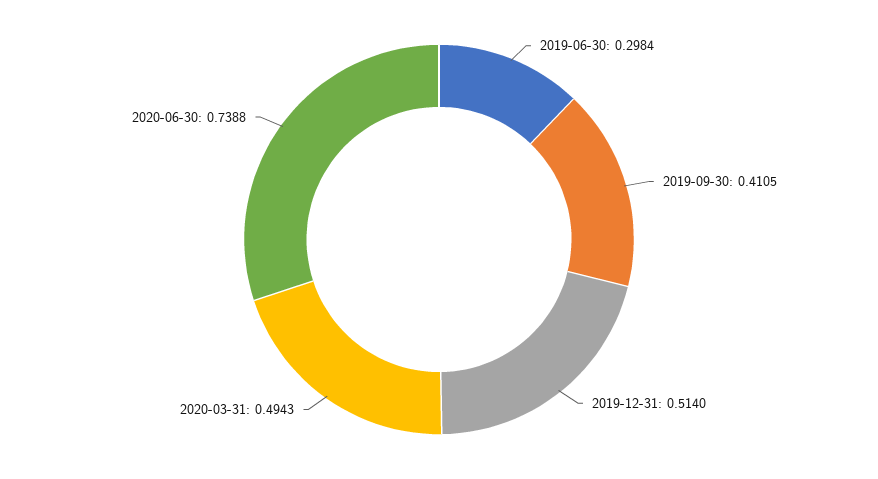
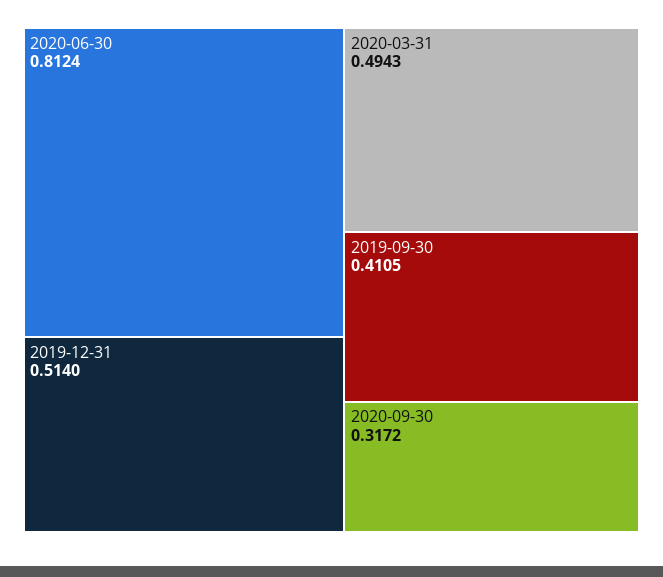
2019-06-30: 0.2984 -> none
2020-06-30: 0.7388 -> 0.8124
2020-09-30: none -> 0.3172

